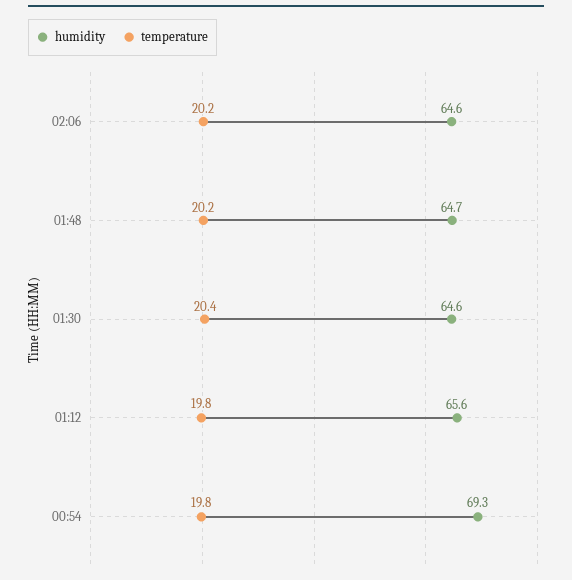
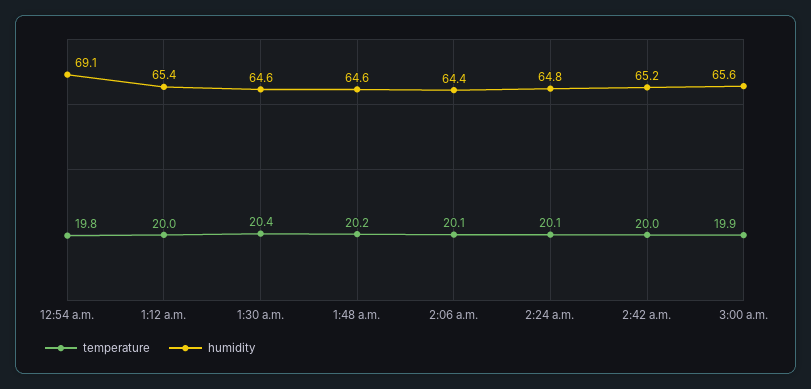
humidity, 02:06: 64.6 -> 64.4
temperature, 02:06: 20.2 -> 20.1
humidity, 01:48: 64.7 -> 64.6
humidity, 01:12: 65.6 -> 65.4
temperature, 01:12: 19.8 -> 20
humidity, 00:54: 69.3 -> 69.1
temperature, 2:24 a.m.: none -> 20.1
humidity, 2:24 a.m.: none -> 64.8
temperature, 2:42 a.m.: none -> 20
humidity, 2:42 a.m.: none -> 65.2
temperature, 3:00 a.m.: none -> 19.9
humidity, 3:00 a.m.: none -> 65.6

